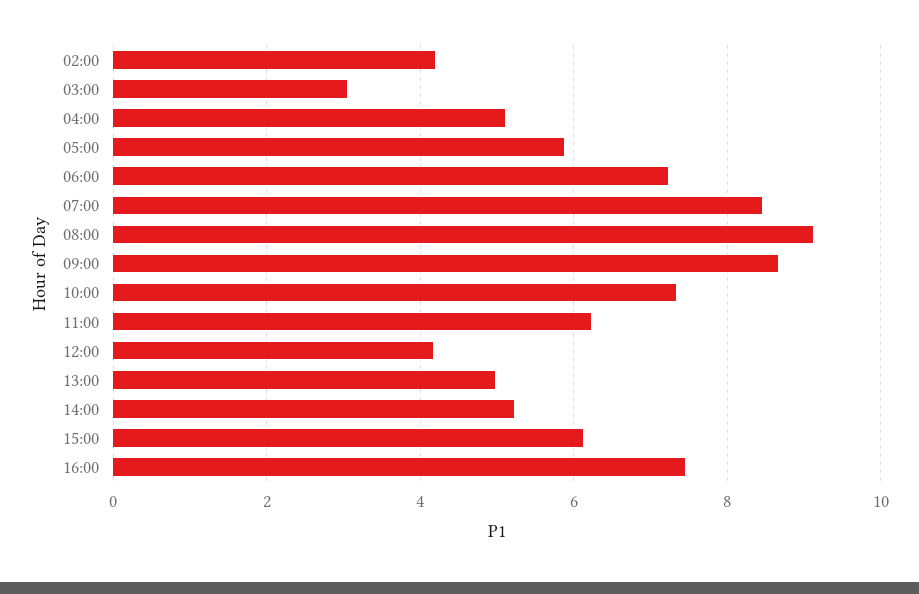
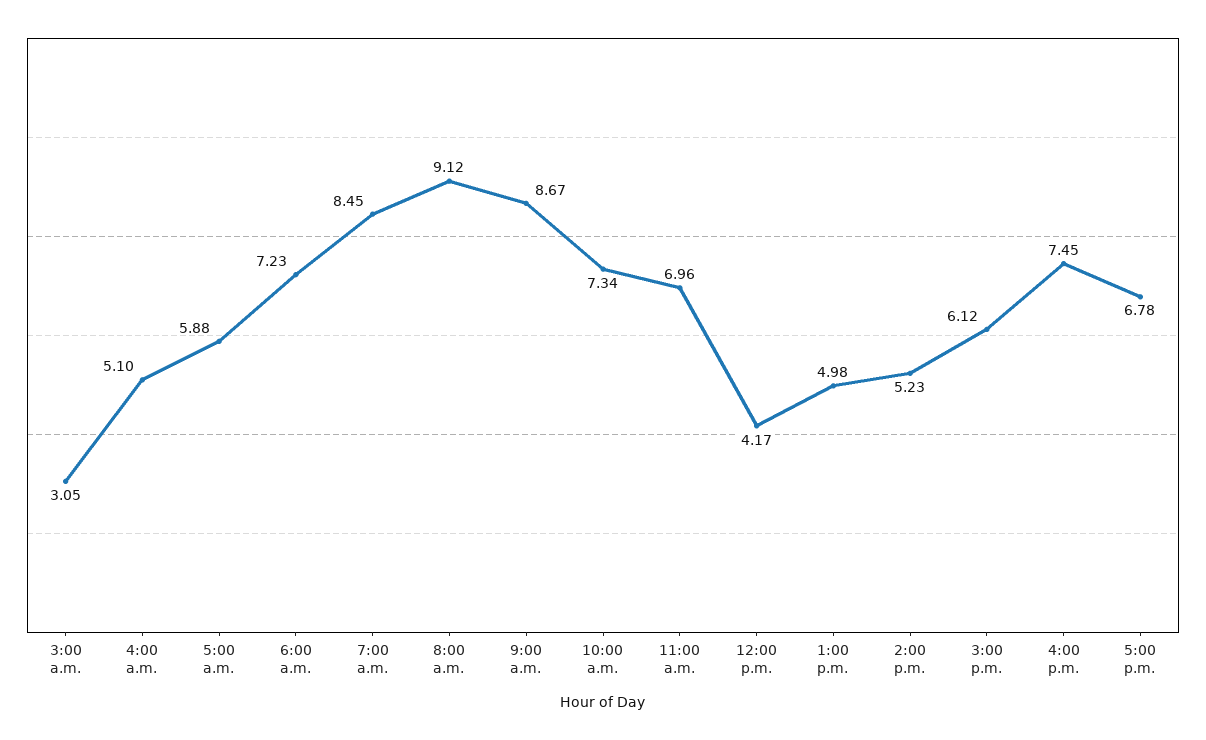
02:00: 4.2 -> none
11:00: 6.2 -> 6.96
5:00 p.m.: none -> 6.78

